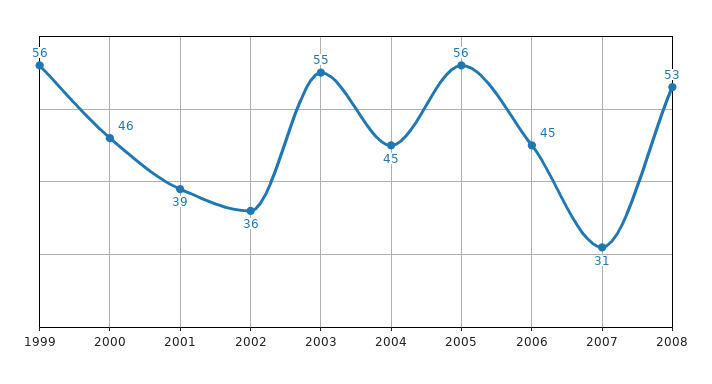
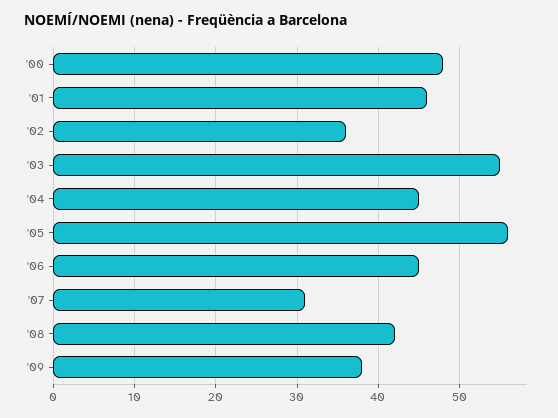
1999: 56 -> none
2000: 46 -> 48
2001: 39 -> 46
2008: 53 -> 42
'09: none -> 38

